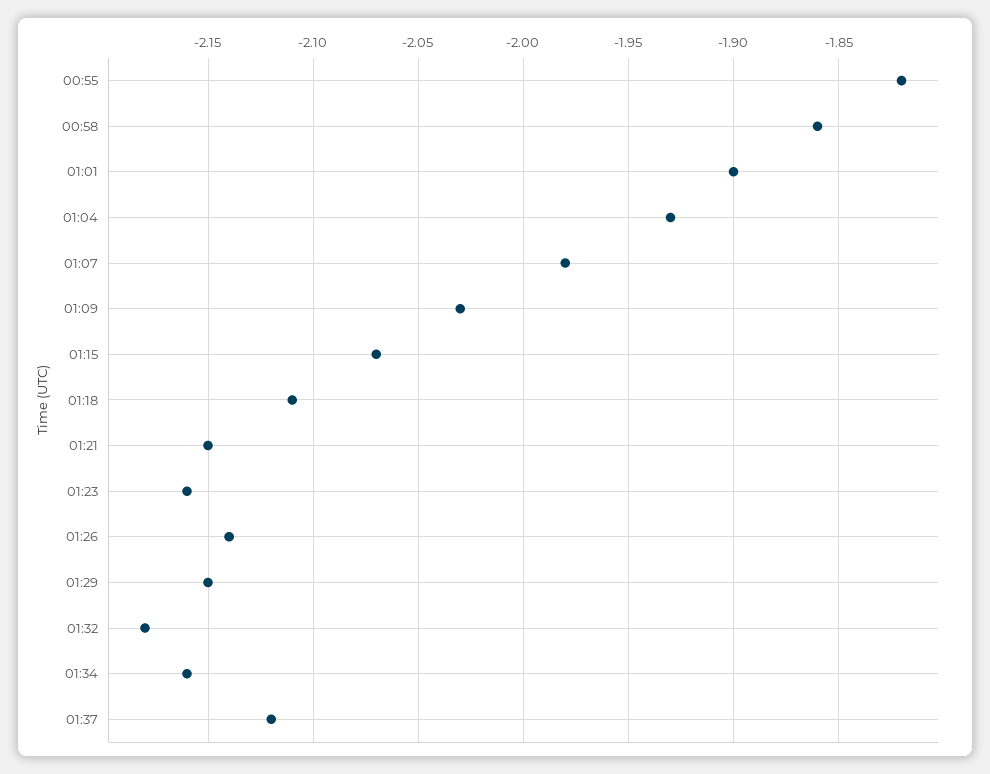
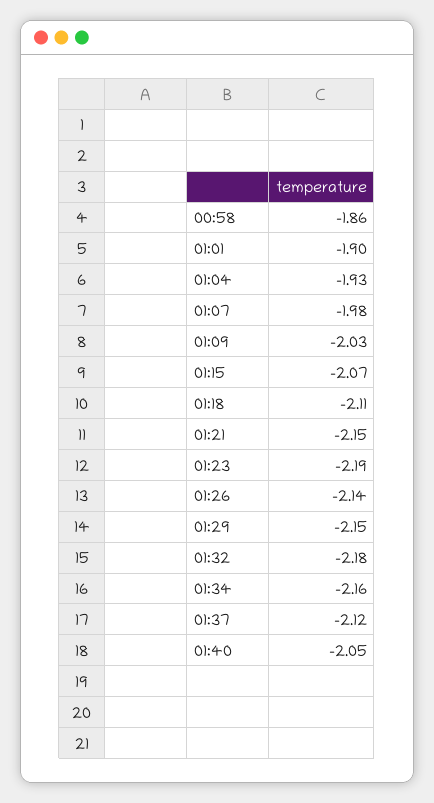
00:55: -1.82 -> none
01:23: -2.16 -> -2.19
01:40: none -> -2.05

